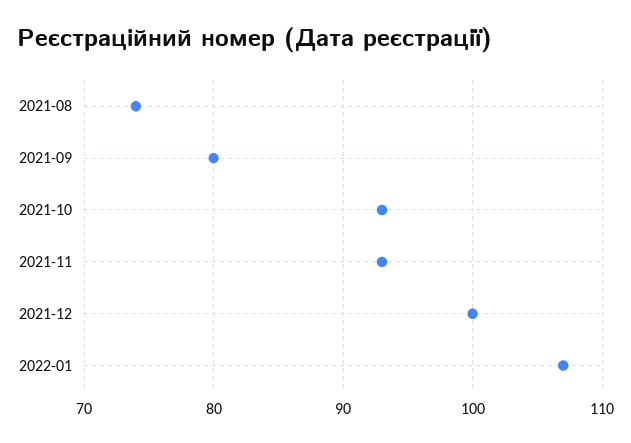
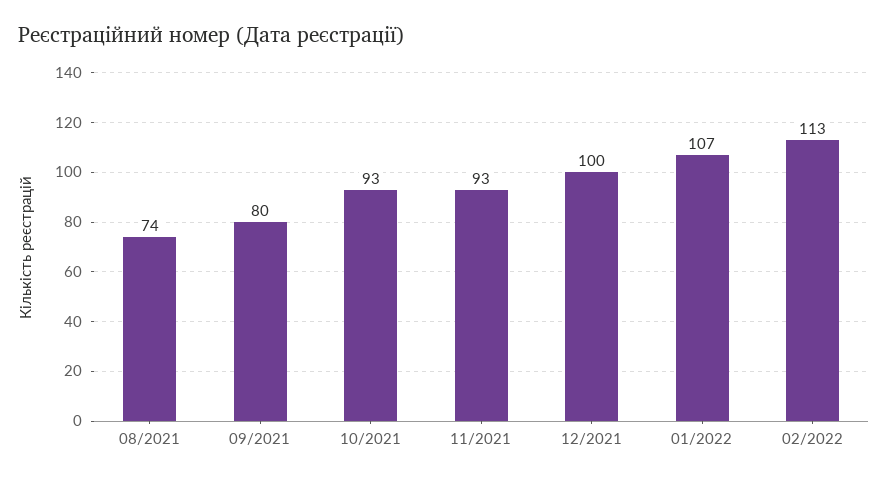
02/2022: none -> 113

